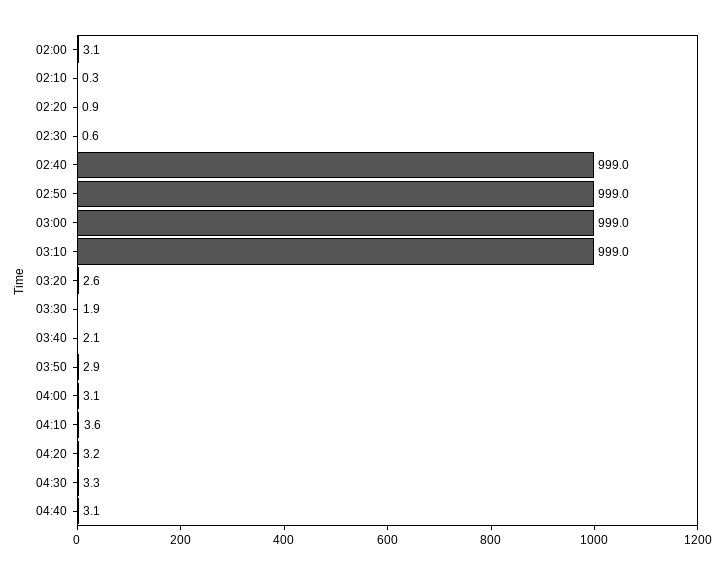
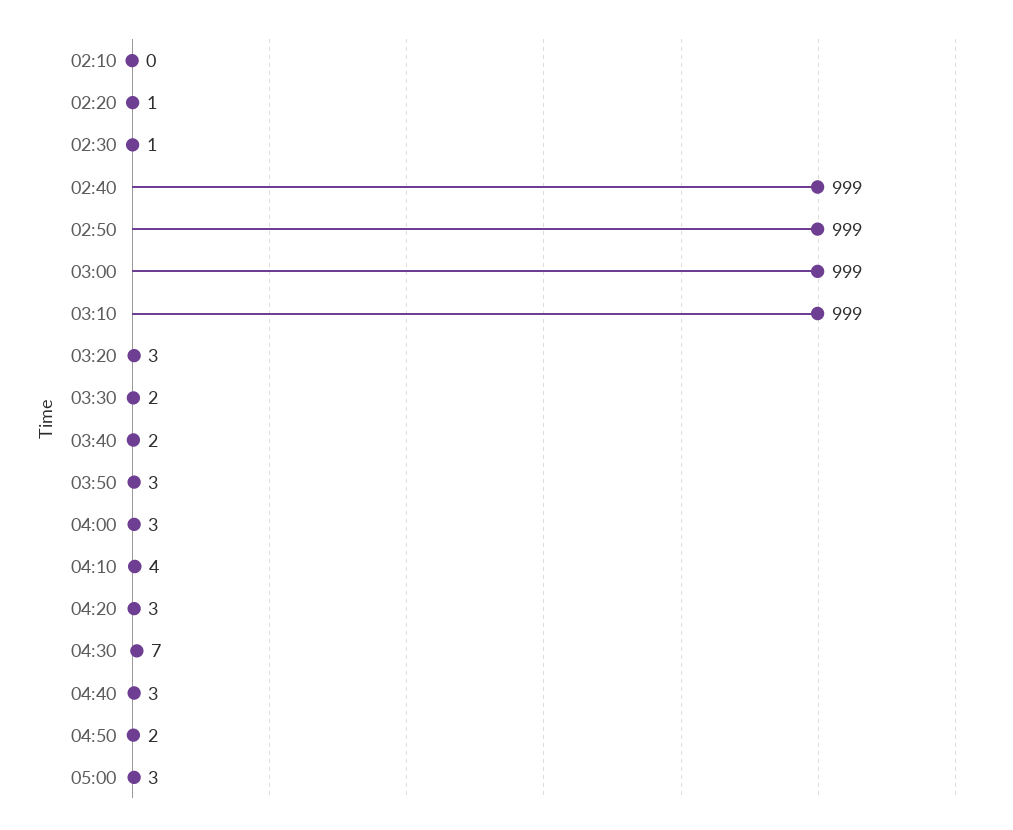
02:00: 3.1 -> none
04:30: 3.3 -> 7
04:50: none -> 2
05:00: none -> 3

